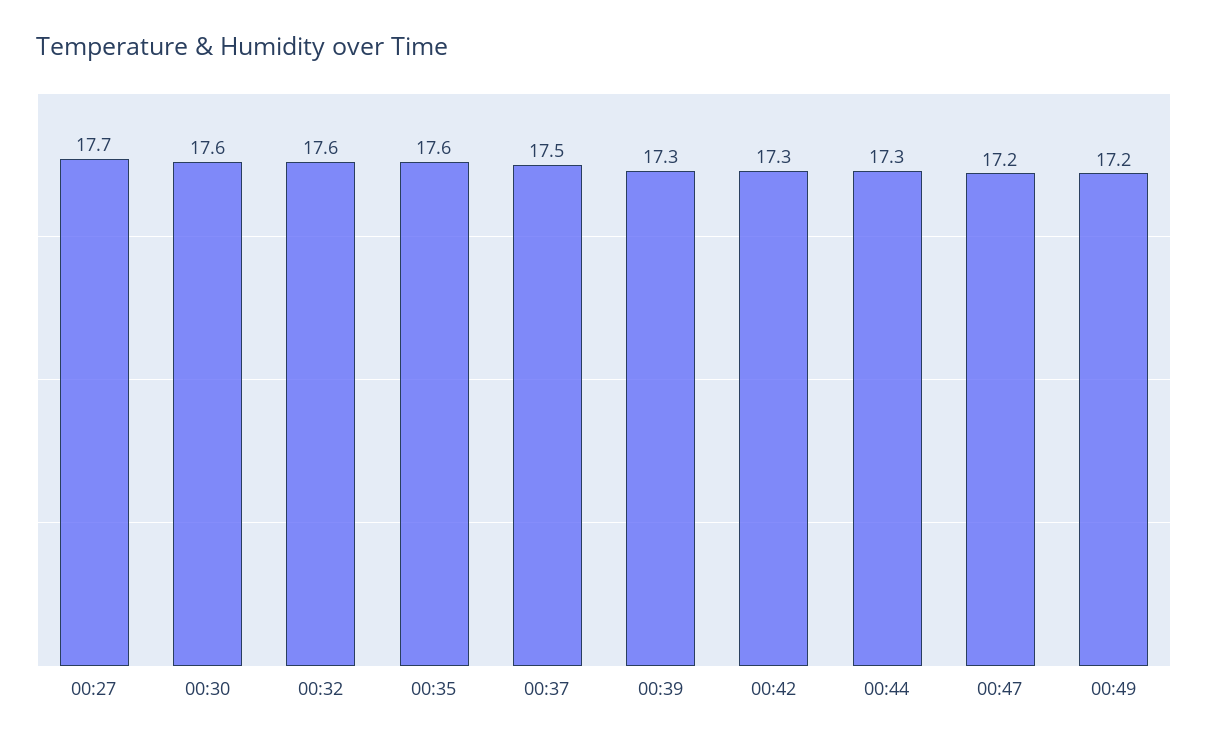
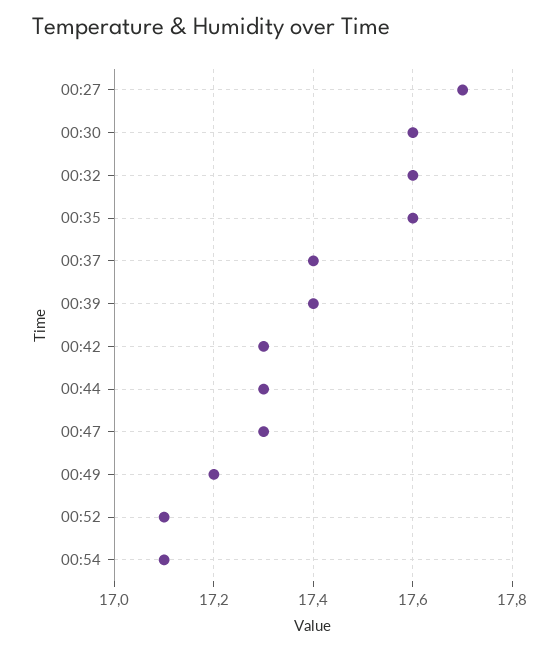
00:37: 17.5 -> 17.4
00:39: 17.3 -> 17.4
00:47: 17.2 -> 17.3
00:52: none -> 17.1
00:54: none -> 17.1

